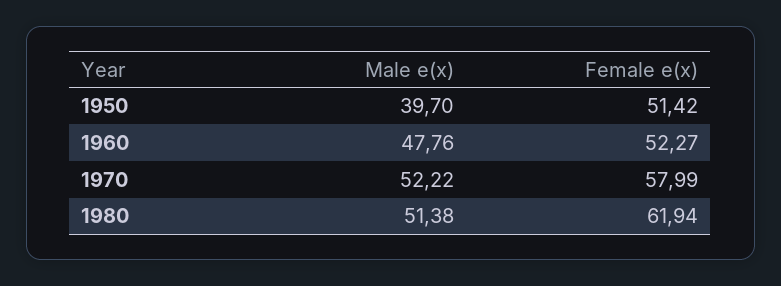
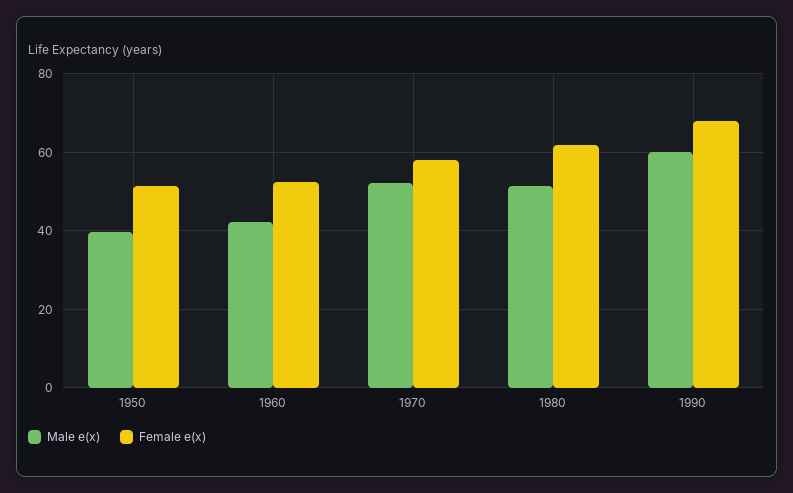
Male e(x), 1960: 47.76 -> 42
Male e(x), 1990: none -> 60
Female e(x), 1990: none -> 68

